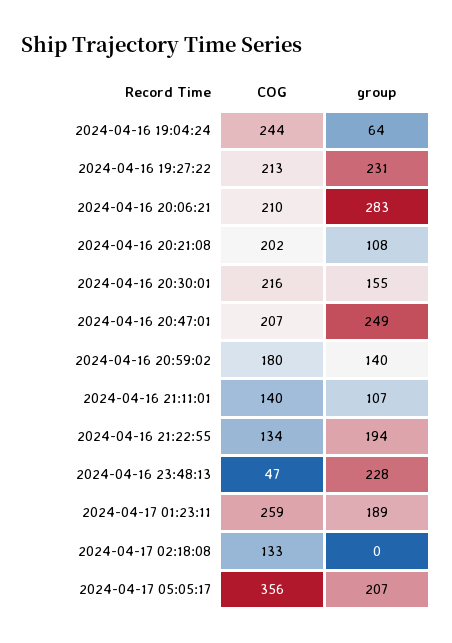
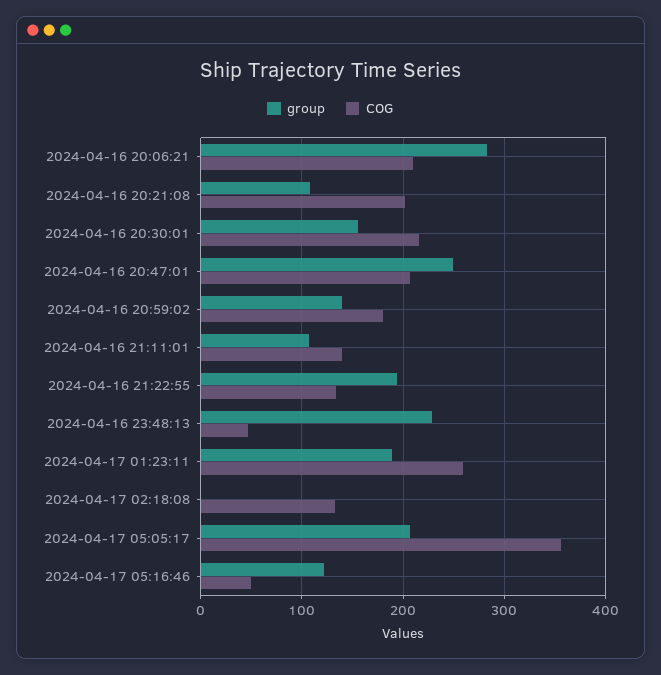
COG, 2024-04-16 19:04:24: 244 -> none
group, 2024-04-16 19:04:24: 64 -> none
COG, 2024-04-16 19:27:22: 213 -> none
group, 2024-04-16 19:27:22: 231 -> none
group, 2024-04-17 05:16:46: none -> 120
COG, 2024-04-17 05:16:46: none -> 50

